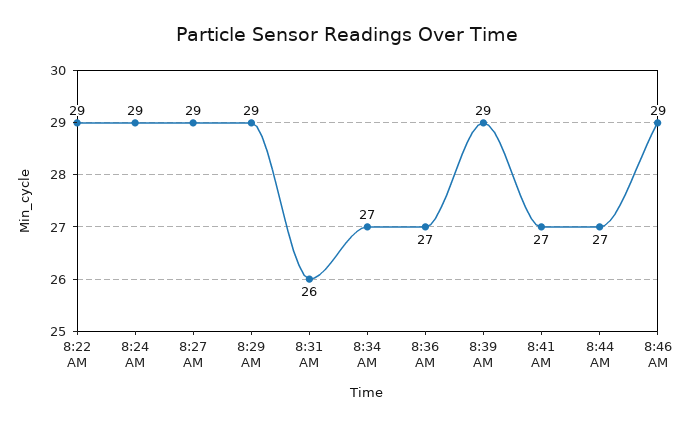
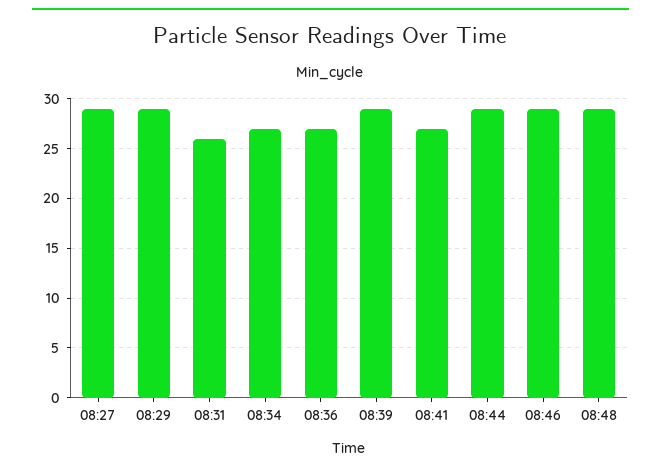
8:22 AM: 29 -> none
8:24 AM: 29 -> none
8:44 AM: 27 -> 29
08:48: none -> 29

